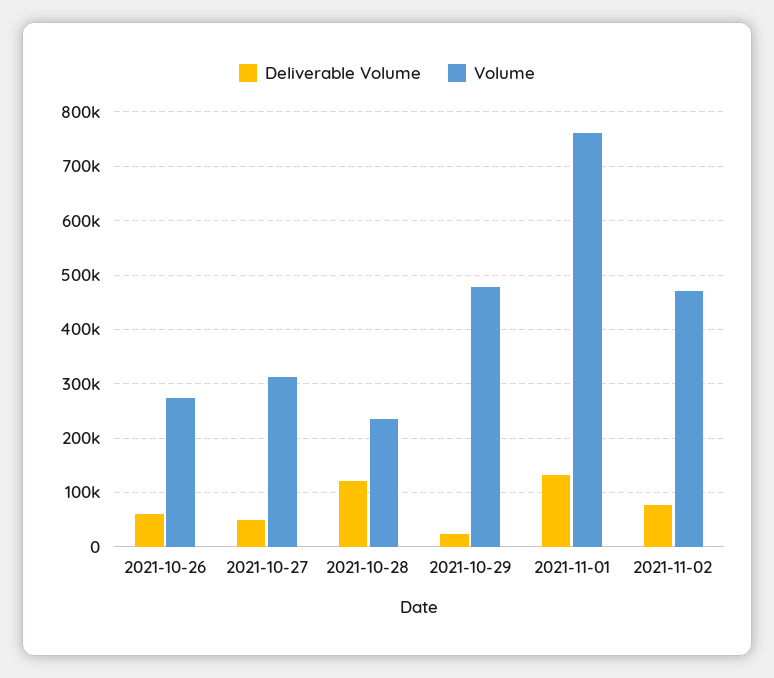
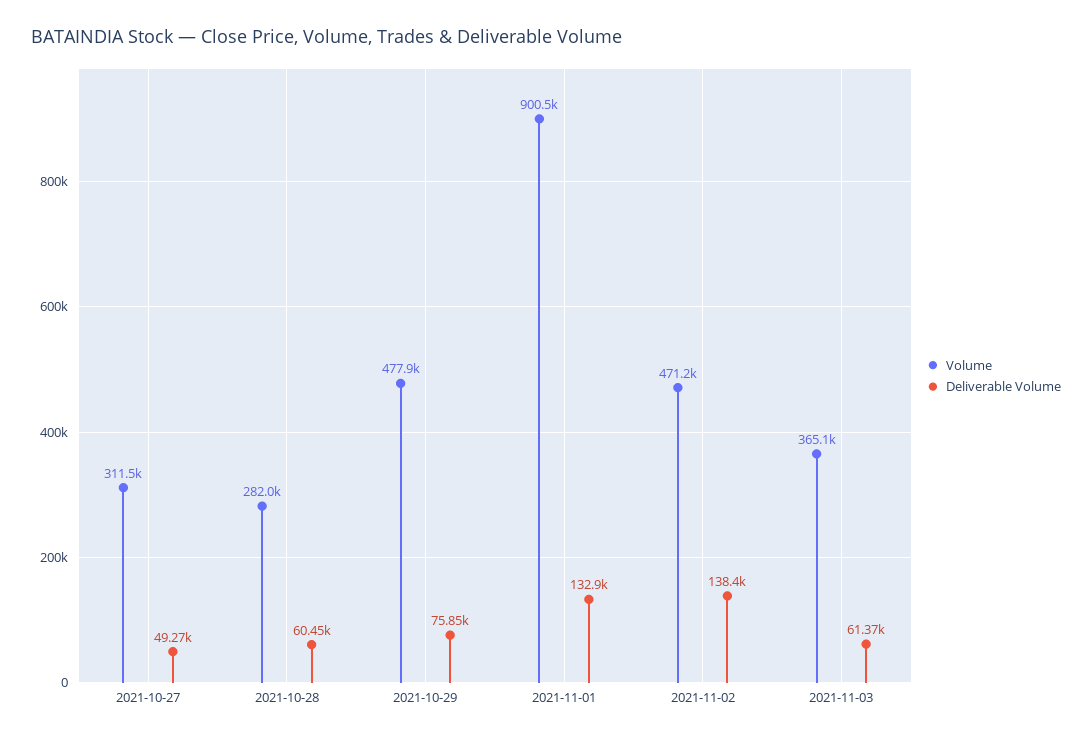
Deliverable Volume, 2021-10-26: 60000 -> none
Volume, 2021-10-26: 280000 -> none
Deliverable Volume, 2021-10-28: 120000 -> 60450
Volume, 2021-10-28: 240000 -> 282000
Deliverable Volume, 2021-10-29: 20000 -> 75850
Volume, 2021-11-01: 760000 -> 900500
Deliverable Volume, 2021-11-02: 80000 -> 138400
Volume, 2021-11-03: none -> 365100
Deliverable Volume, 2021-11-03: none -> 61370

